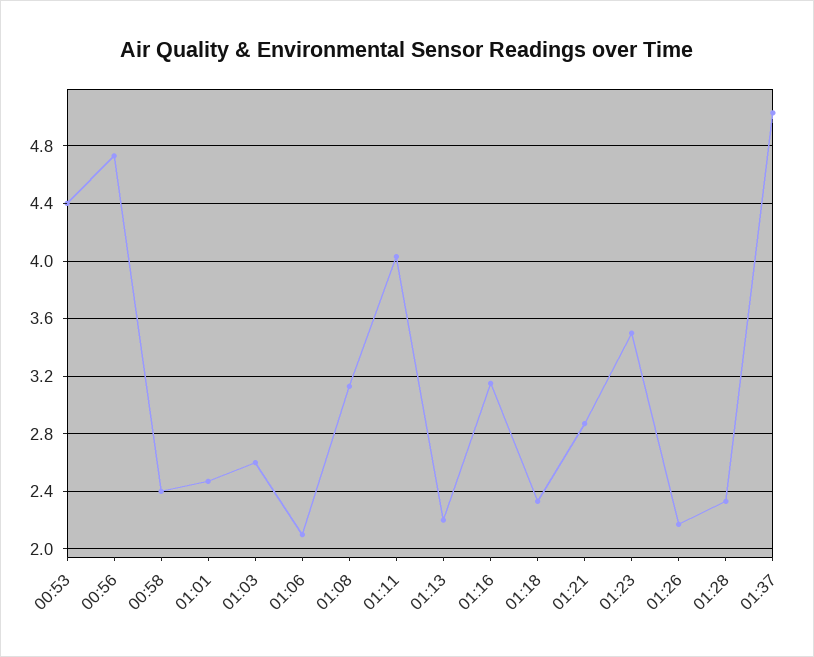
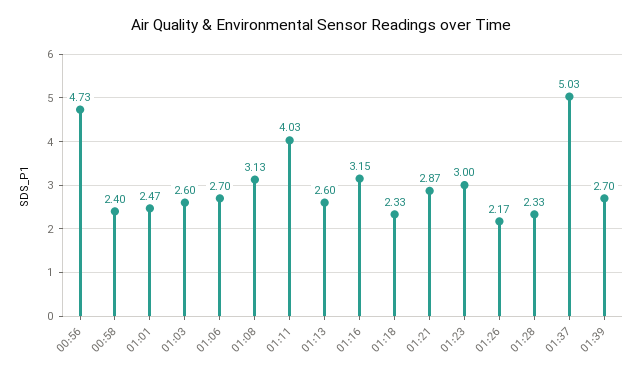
00:53: 4.4 -> none
01:06: 2.1 -> 2.7
01:13: 2.2 -> 2.6
01:23: 3.5 -> 3
01:39: none -> 2.7

